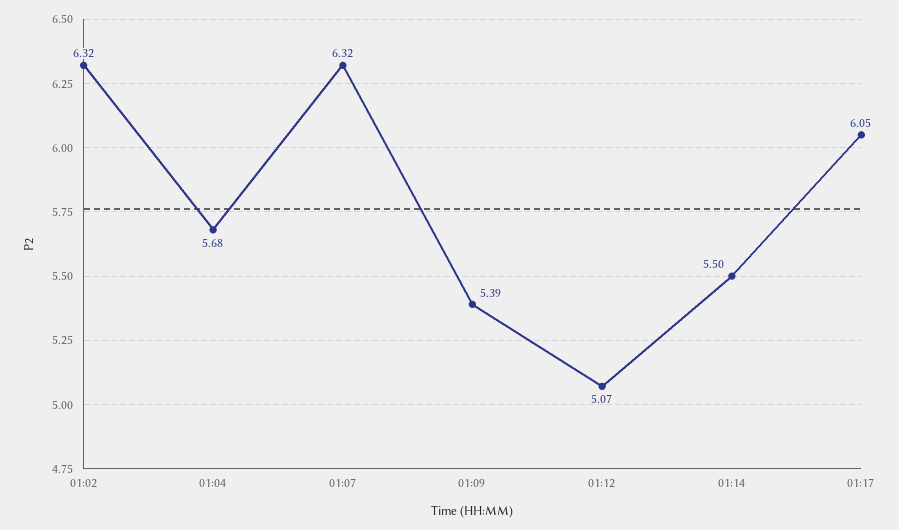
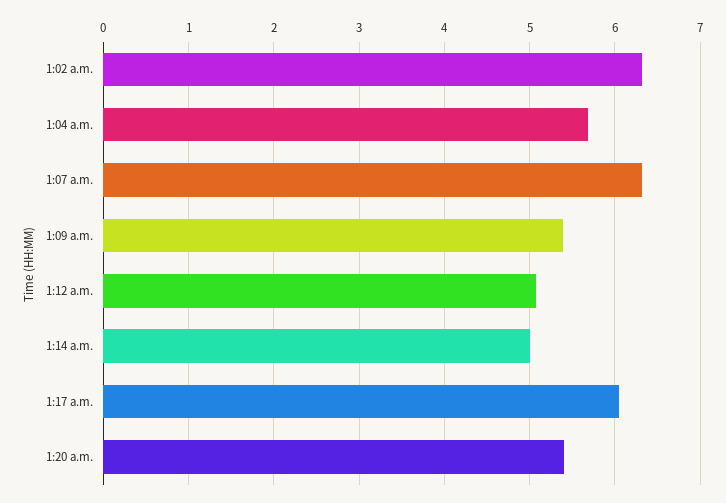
01:14: 5.5 -> 5
1:20 a.m.: none -> 5.4

